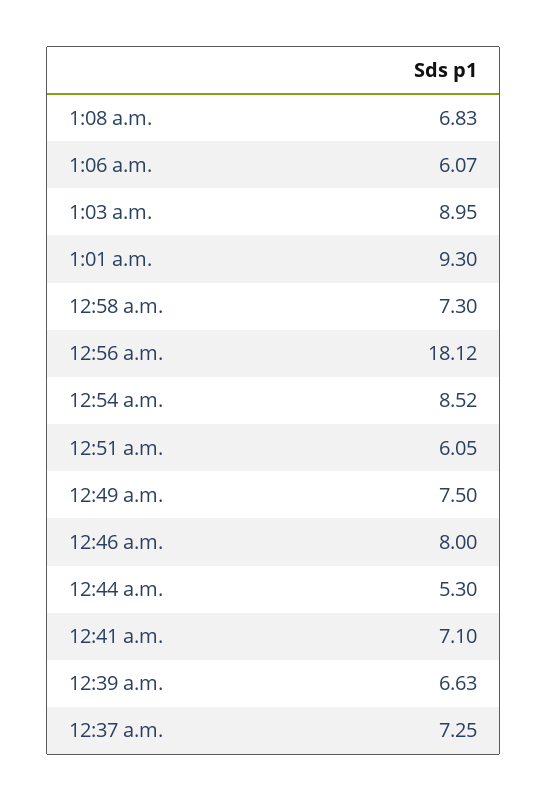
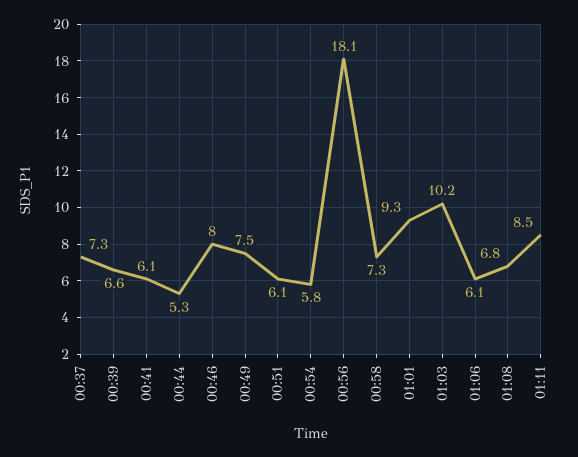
1:03 a.m.: 8.95 -> 10.2
12:54 a.m.: 8.52 -> 5.8
12:41 a.m.: 7.1 -> 6.1
01:11: none -> 8.5

